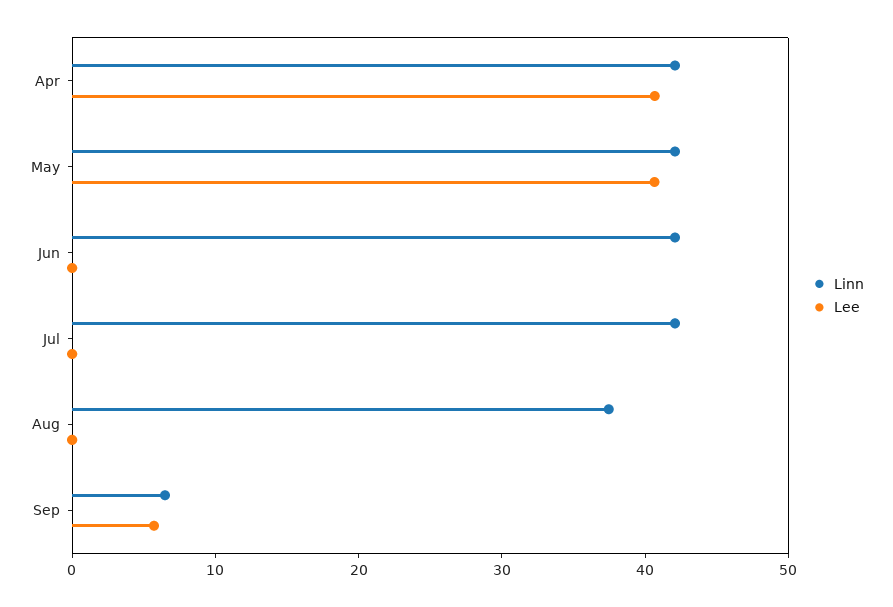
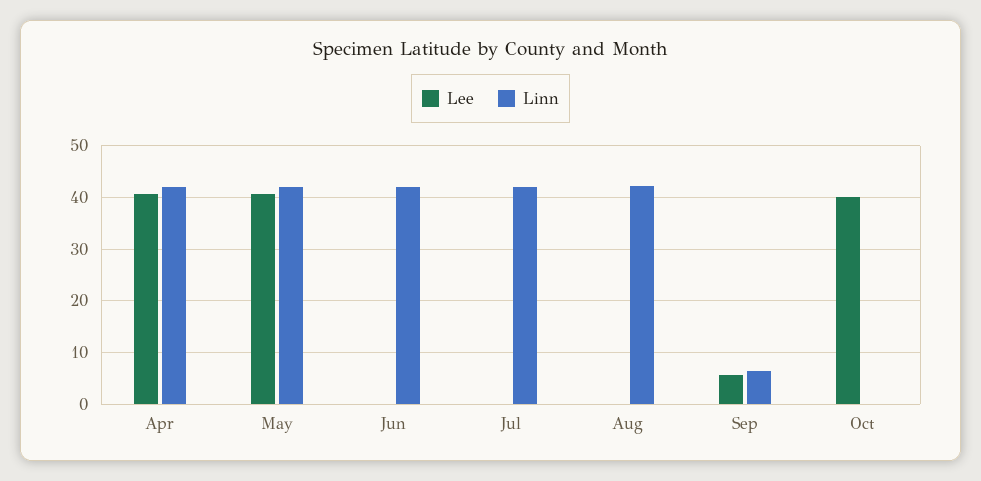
Linn, Aug: 38 -> 42
Lee, Oct: none -> 40
Linn, Oct: none -> 0

